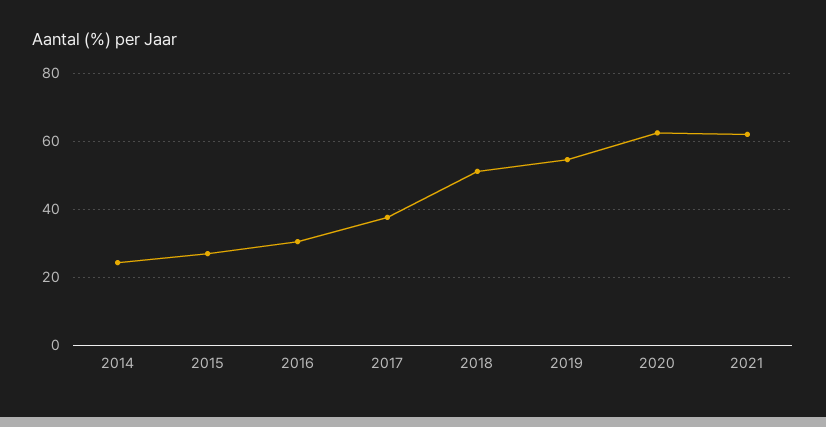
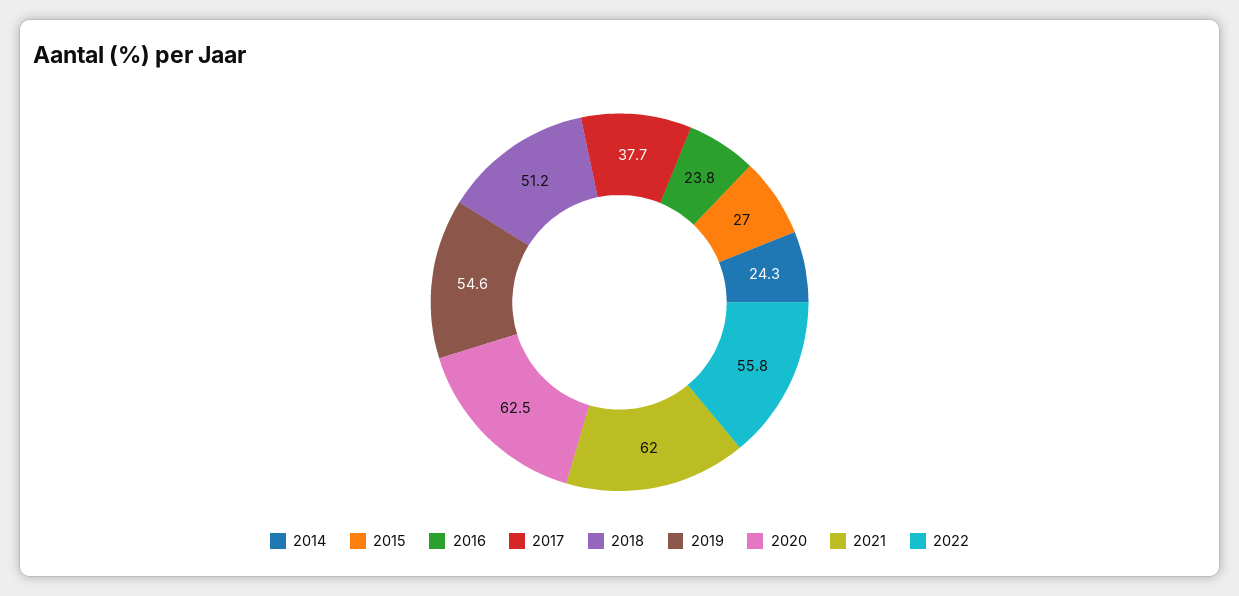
2016: 30 -> 23.8
2022: none -> 55.8

